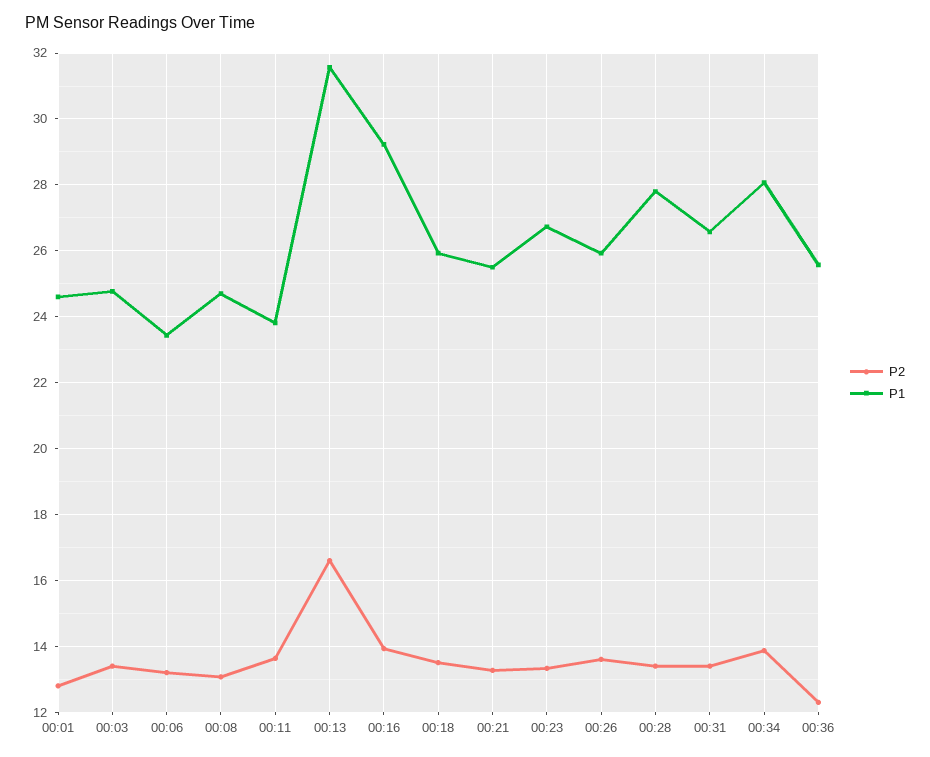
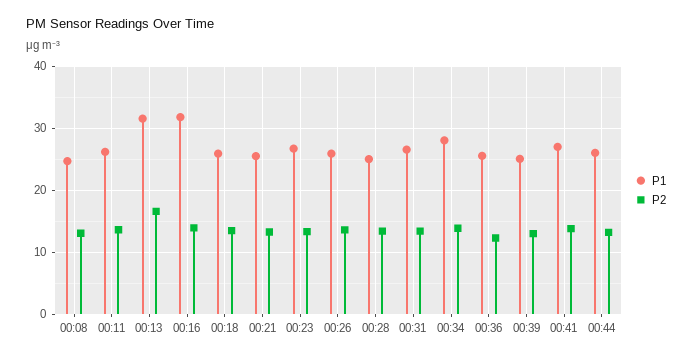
P2, 00:01: 12.8 -> none
P1, 00:01: 24.6 -> none
P2, 00:03: 13.4 -> none
P1, 00:03: 24.8 -> none
P2, 00:06: 13.2 -> none
P1, 00:06: 23.4 -> none
P1, 00:11: 23.8 -> 26
P1, 00:16: 29.2 -> 32
P1, 00:28: 27.8 -> 25
P1, 00:39: none -> 25
P2, 00:39: none -> 13
P1, 00:41: none -> 27
P2, 00:41: none -> 14
P1, 00:44: none -> 26
P2, 00:44: none -> 13

